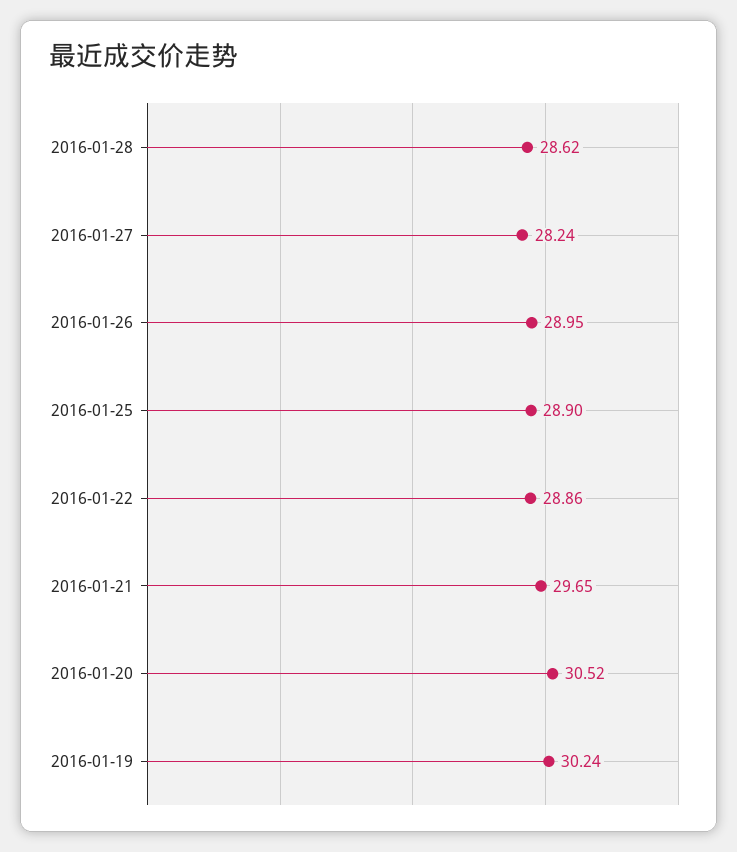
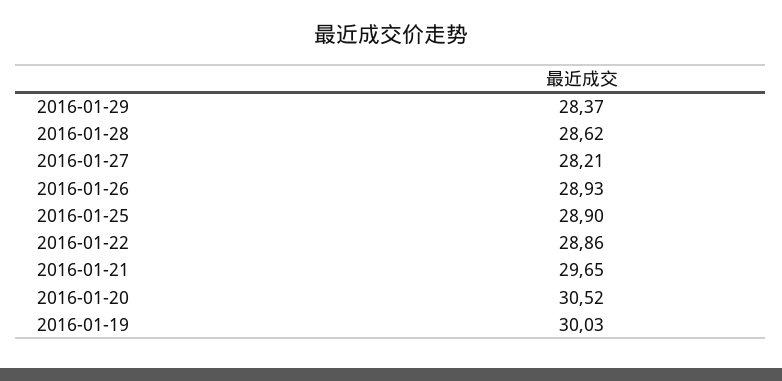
2016-01-27: 28.24 -> 28.21
2016-01-26: 28.95 -> 28.93
2016-01-19: 30.24 -> 30.03
2016-01-29: none -> 28.37

